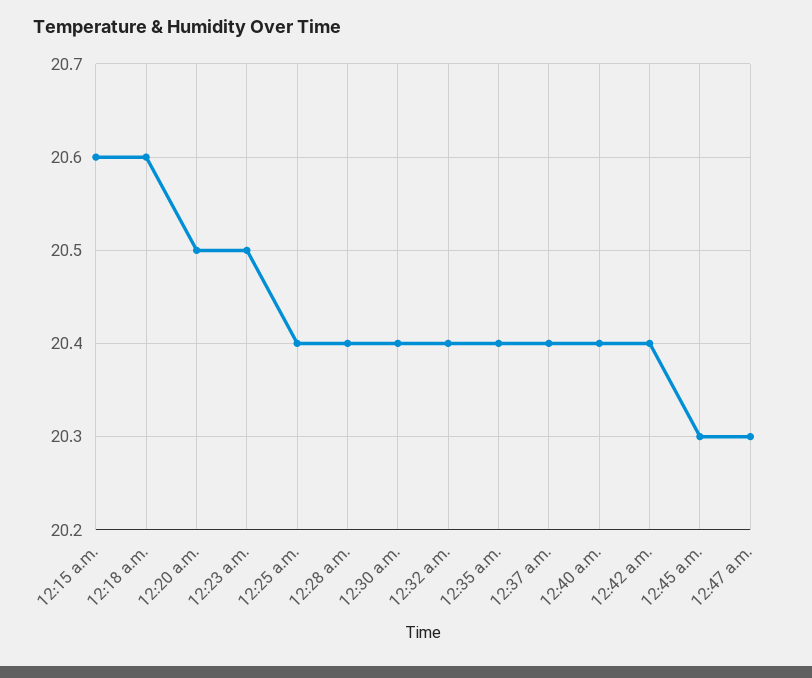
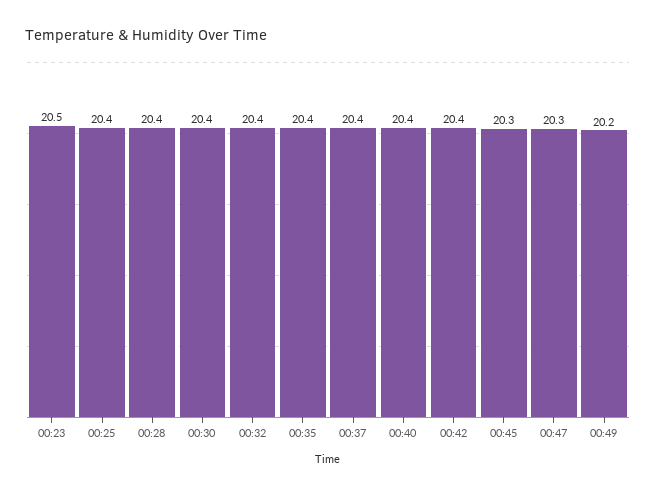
12:15 a.m.: 20.6 -> none
12:18 a.m.: 20.6 -> none
12:20 a.m.: 20.5 -> none
00:49: none -> 20.2

